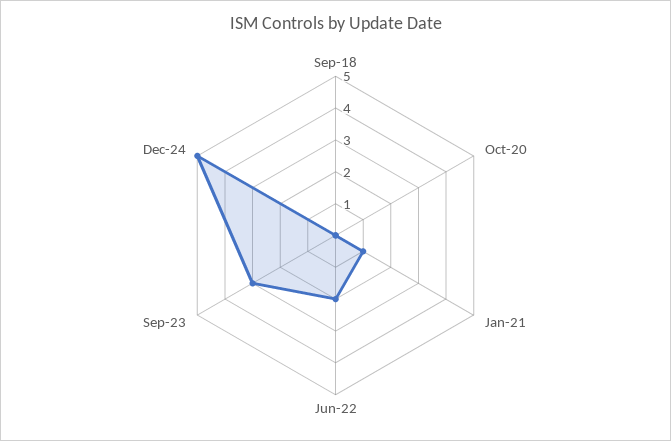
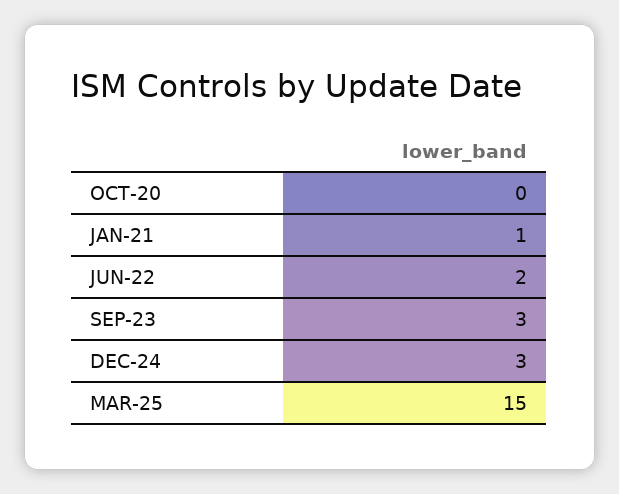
Sep-18: 0 -> none
Dec-24: 5 -> 3
MAR-25: none -> 15

